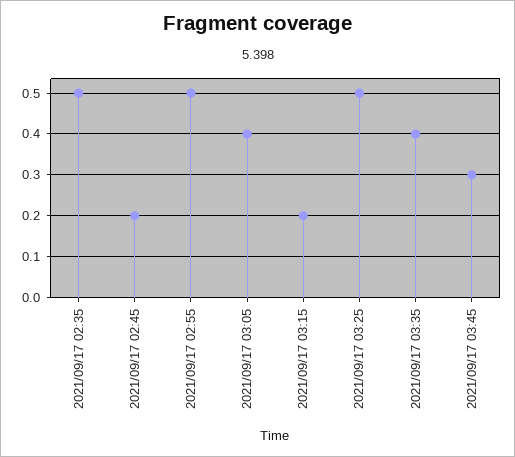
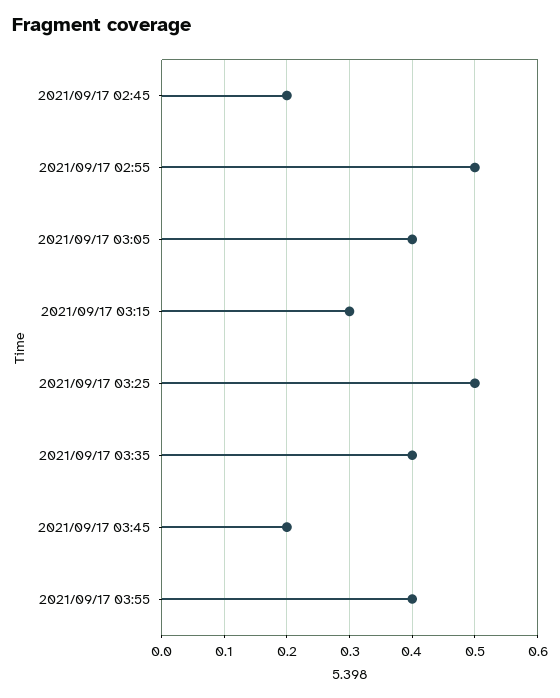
2021/09/17 02:35: 0.5 -> none
2021/09/17 03:15: 0.2 -> 0.3
2021/09/17 03:45: 0.3 -> 0.2
2021/09/17 03:55: none -> 0.4

